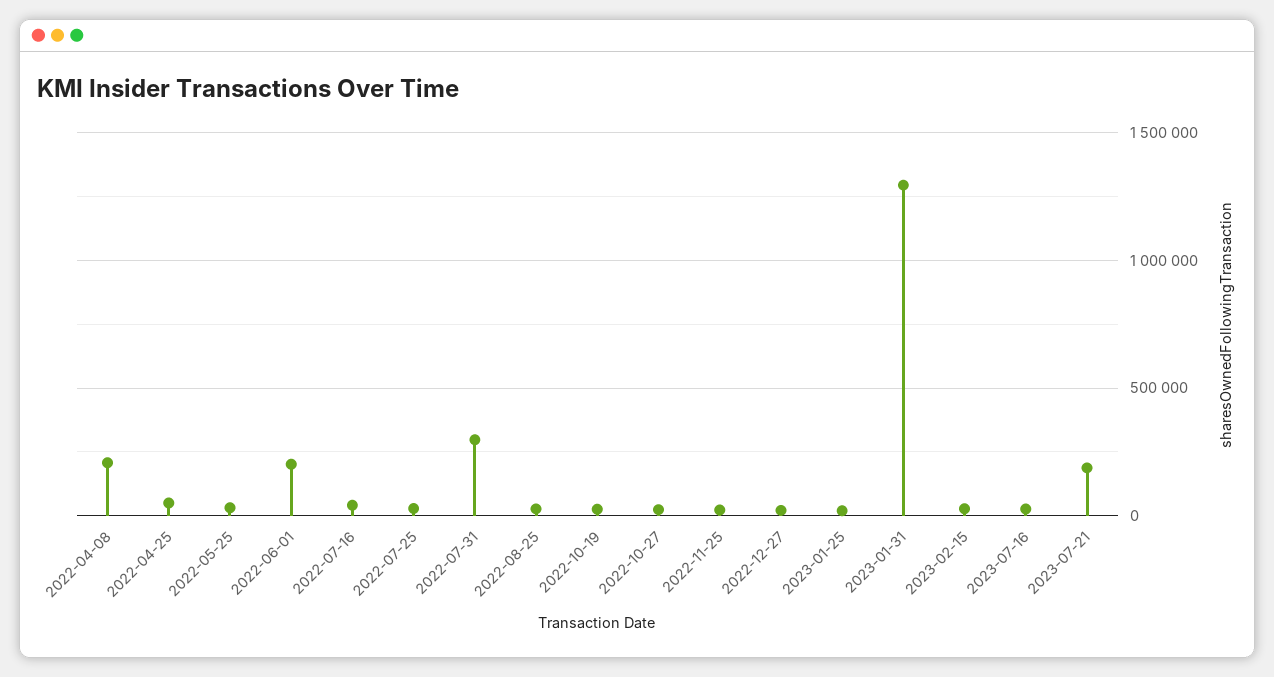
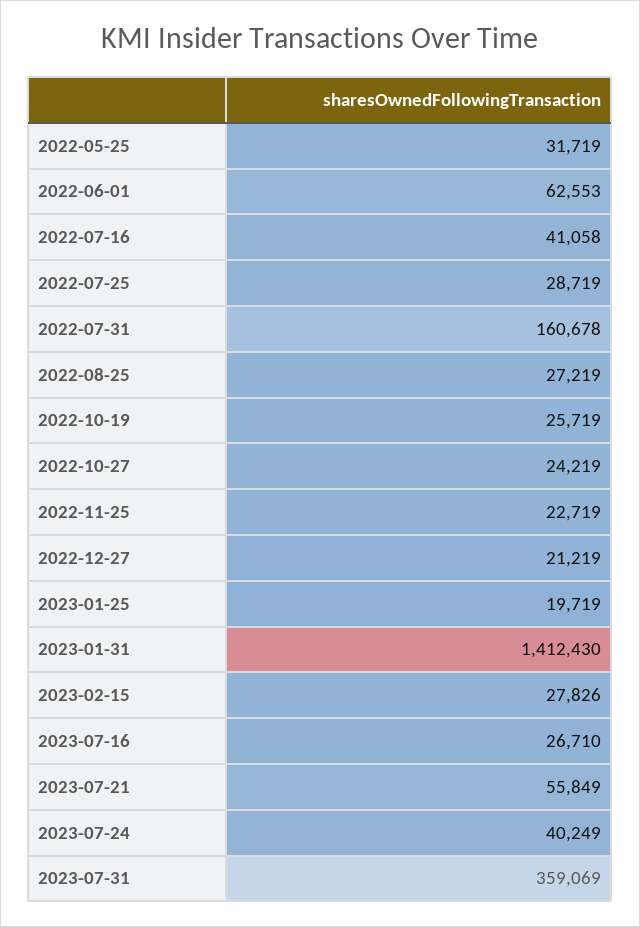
2022-04-08: 200000 -> none
2022-04-25: 50000 -> none
2022-06-01: 200000 -> 62553
2022-07-31: 300000 -> 160678
2023-01-31: 1300000 -> 1412430
2023-07-21: 200000 -> 55849
2023-07-24: none -> 40249
2023-07-31: none -> 359069

